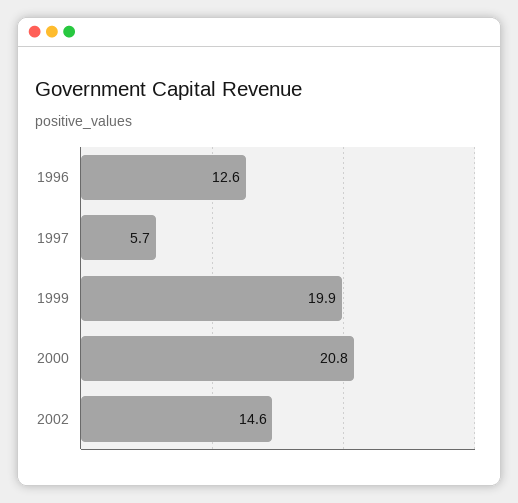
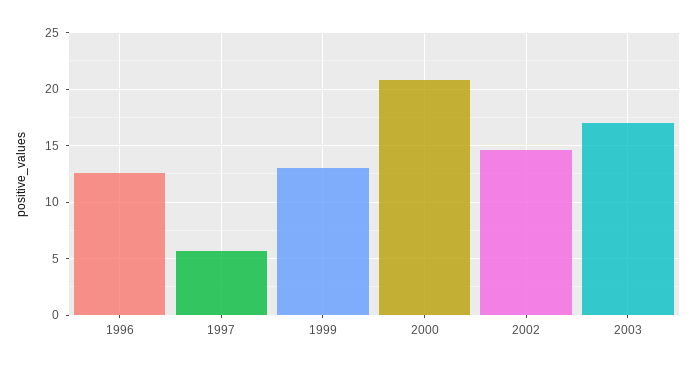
1999: 19.9 -> 13
2003: none -> 17

